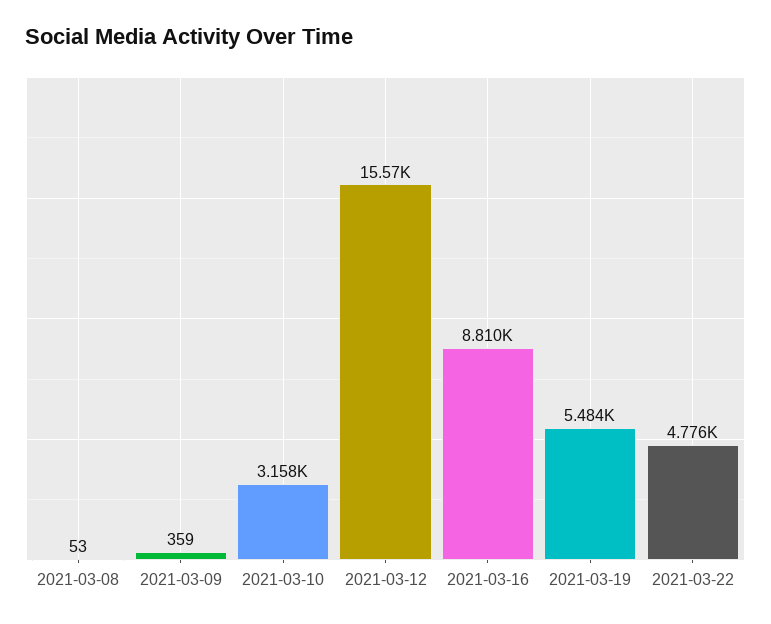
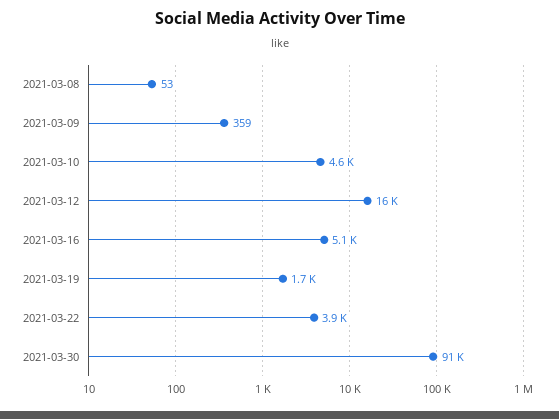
2021-03-10: 3158 -> 4600
2021-03-16: 8810 -> 5100
2021-03-19: 5484 -> 1700
2021-03-22: 4776 -> 3900
2021-03-30: none -> 91000

